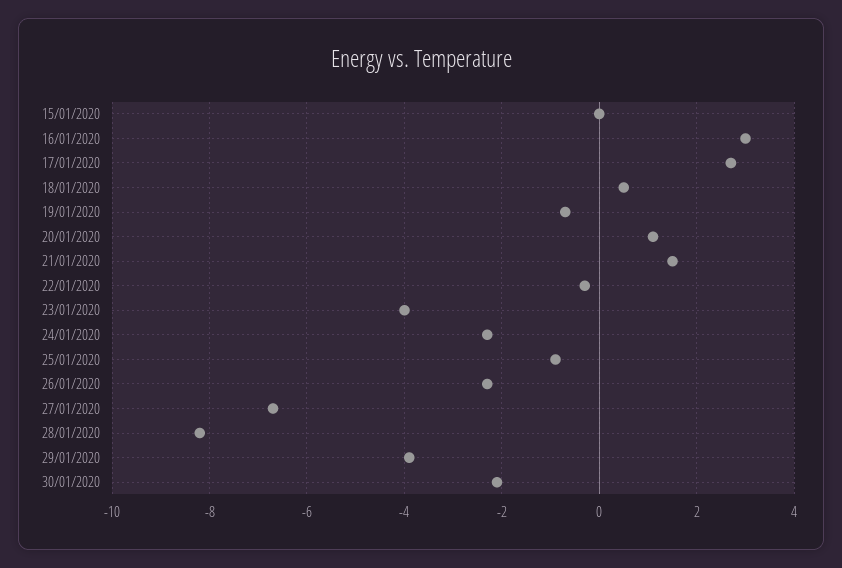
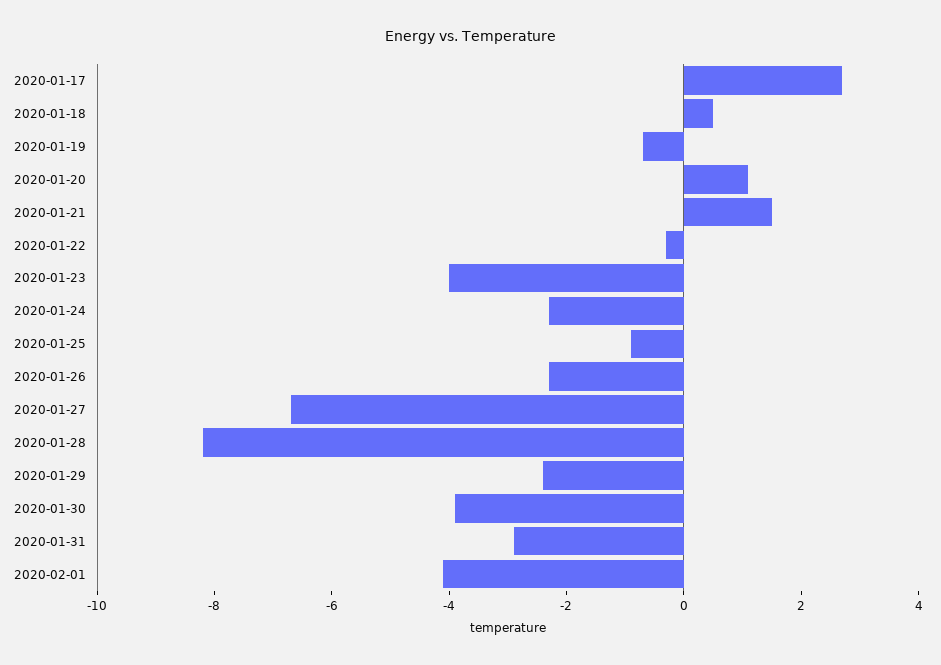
15/01/2020: 0 -> none
16/01/2020: 3 -> none
29/01/2020: -4 -> -2.5
30/01/2020: -2 -> -4
2020-01-31: none -> -3
2020-02-01: none -> -4

